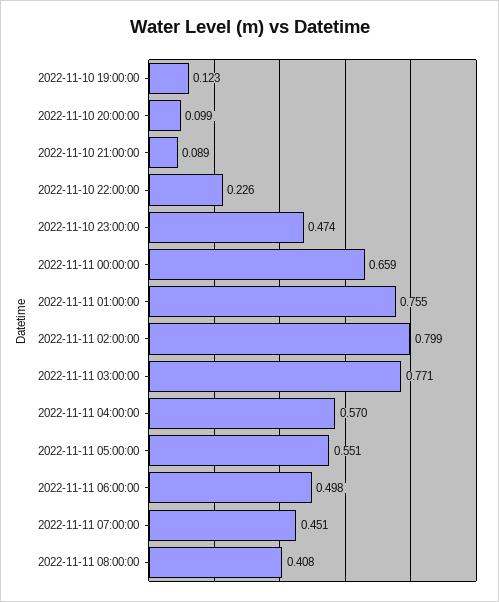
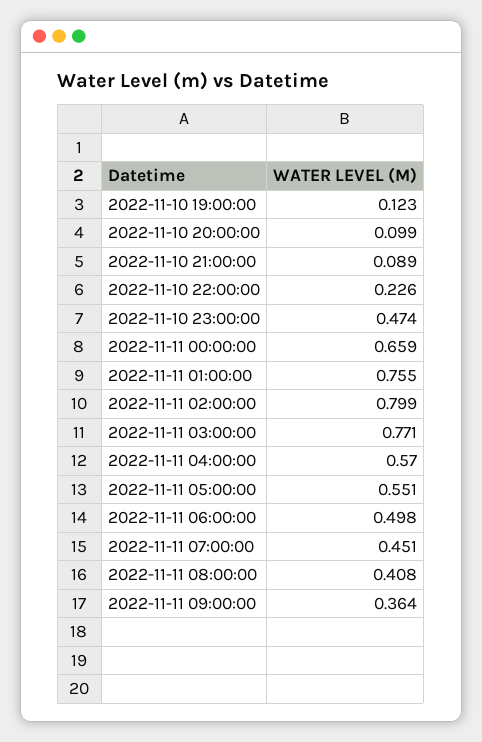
2022-11-11 09:00:00: none -> 0.364

